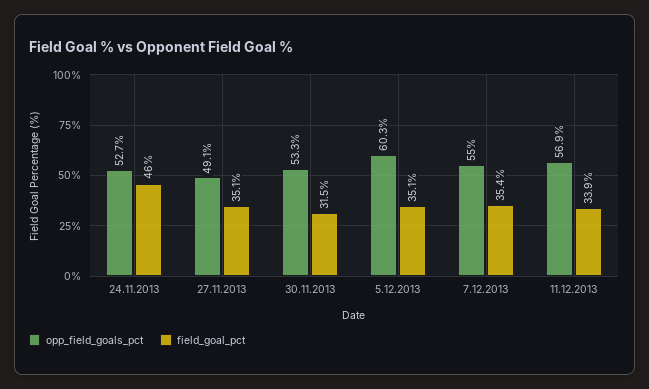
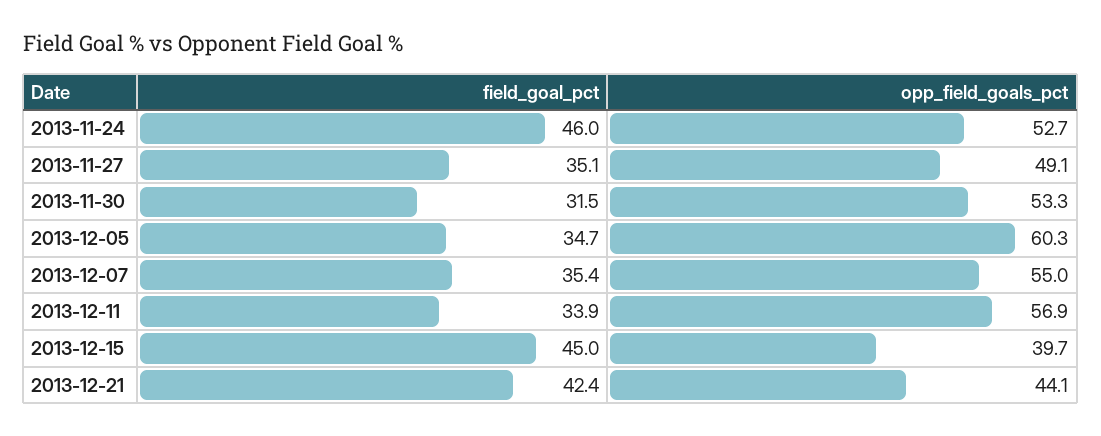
field_goal_pct, 5.12.2013: 35.1 -> 34.7
field_goal_pct, 2013-12-15: none -> 45
opp_field_goals_pct, 2013-12-15: none -> 39.7
field_goal_pct, 2013-12-21: none -> 42.4
opp_field_goals_pct, 2013-12-21: none -> 44.1

